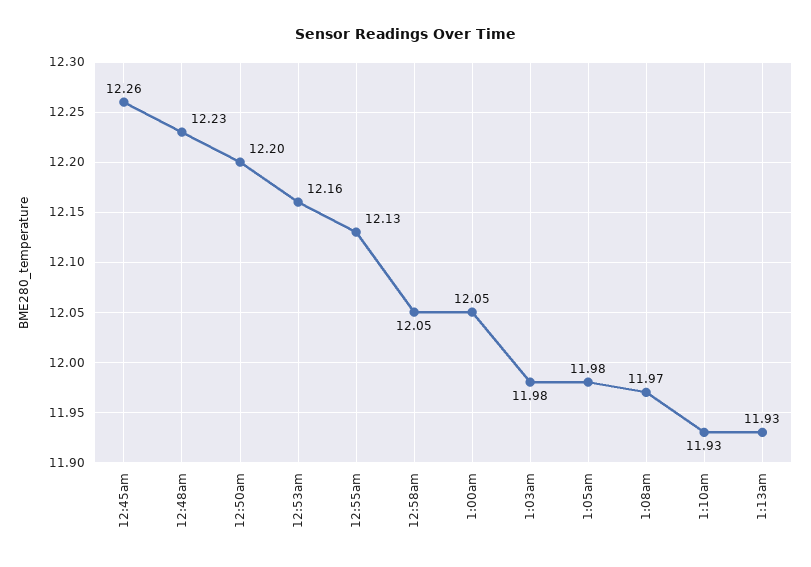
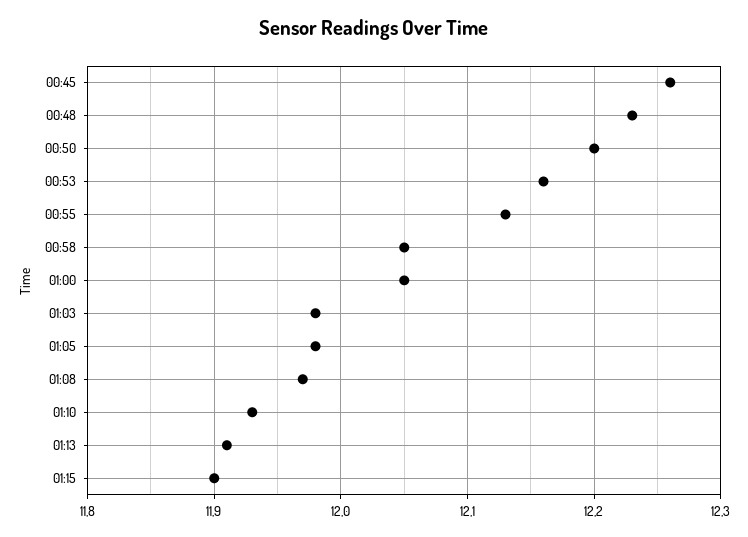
1:13am: 11.93 -> 11.91
01:15: none -> 11.9

